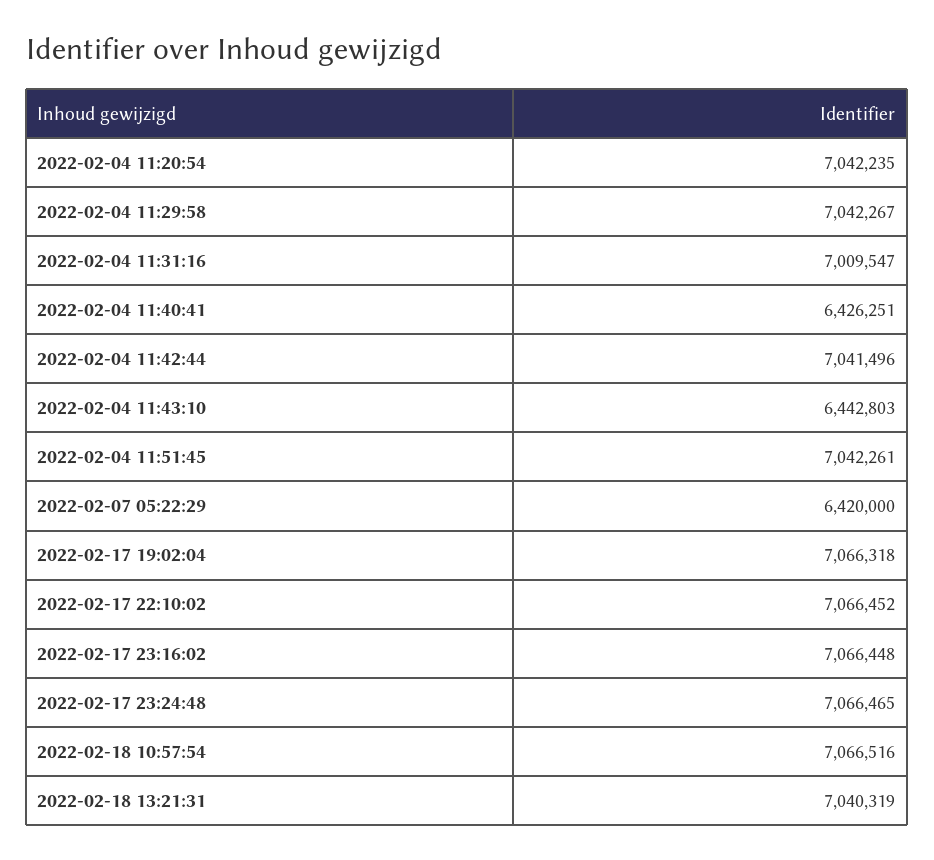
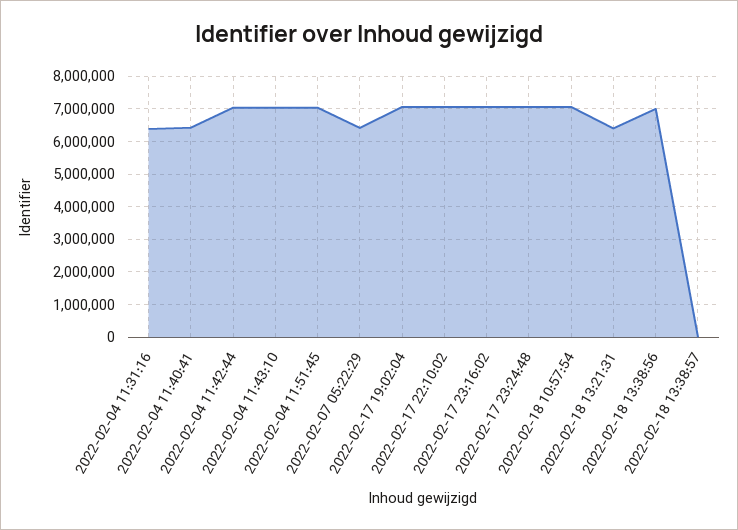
2022-02-04 11:20:54: 7042235 -> none
2022-02-04 11:29:58: 7042267 -> none
2022-02-04 11:31:16: 7009547 -> 6400000
2022-02-04 11:43:10: 6442803 -> 7000000
2022-02-18 13:21:31: 7040319 -> 6400000
2022-02-18 13:38:56: none -> 7000000
2022-02-18 13:38:57: none -> 0

